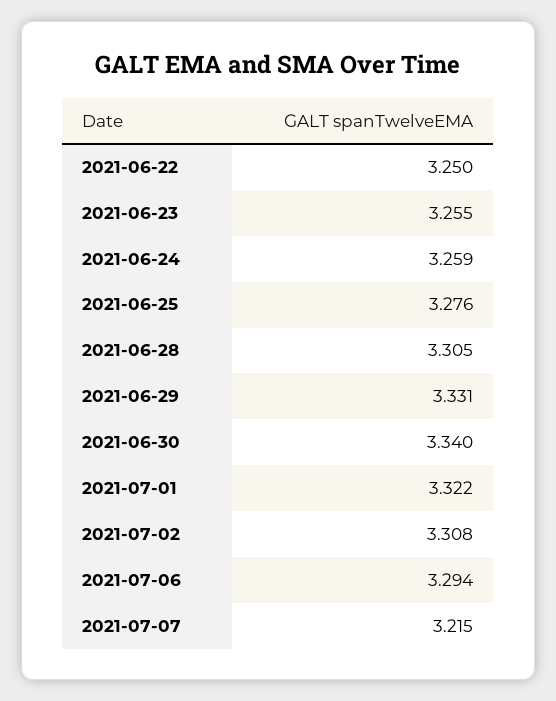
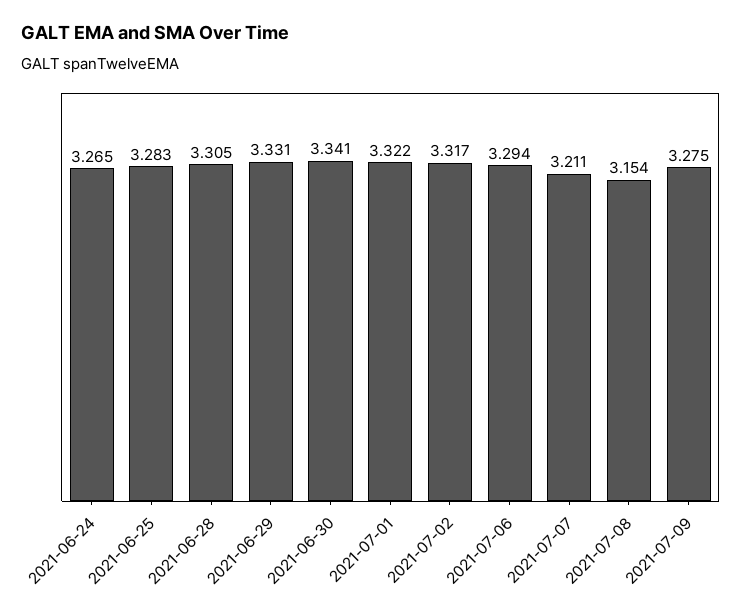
2021-06-22: 3.25 -> none
2021-06-23: 3.255 -> none
2021-06-24: 3.259 -> 3.265
2021-06-25: 3.276 -> 3.283
2021-06-30: 3.34 -> 3.341
2021-07-02: 3.308 -> 3.317
2021-07-07: 3.215 -> 3.211
2021-07-08: none -> 3.154
2021-07-09: none -> 3.275

